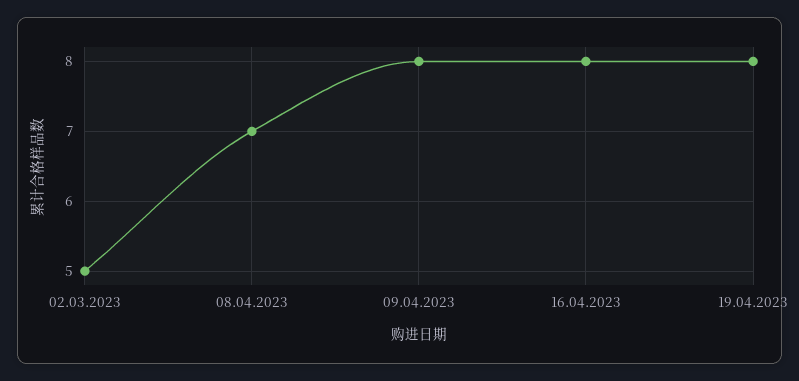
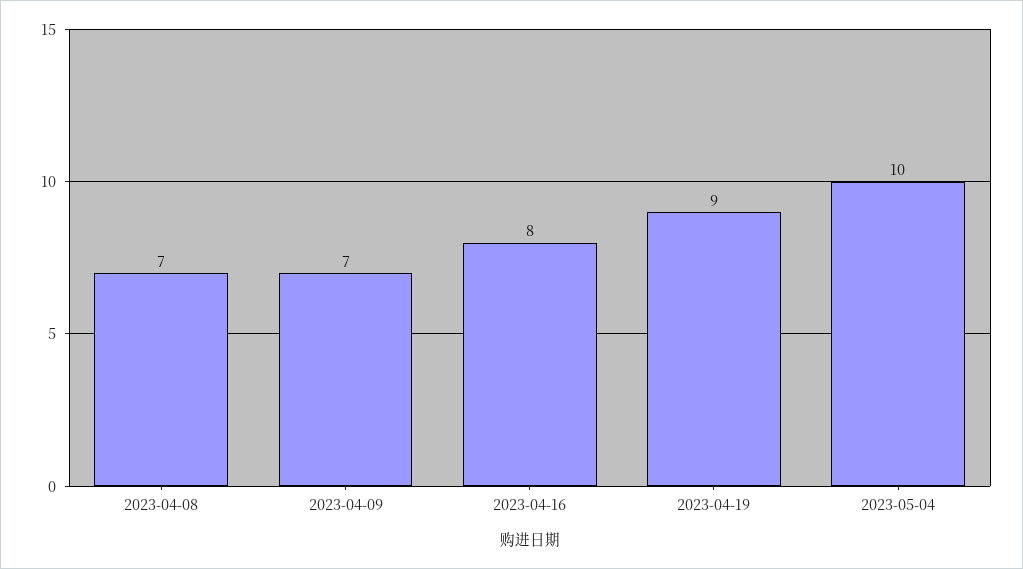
02.03.2023: 5 -> none
09.04.2023: 8 -> 7
19.04.2023: 8 -> 9
2023-05-04: none -> 10

